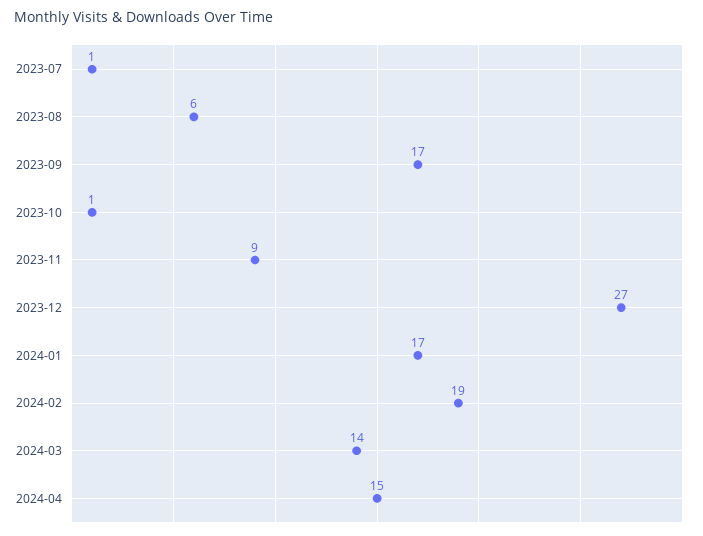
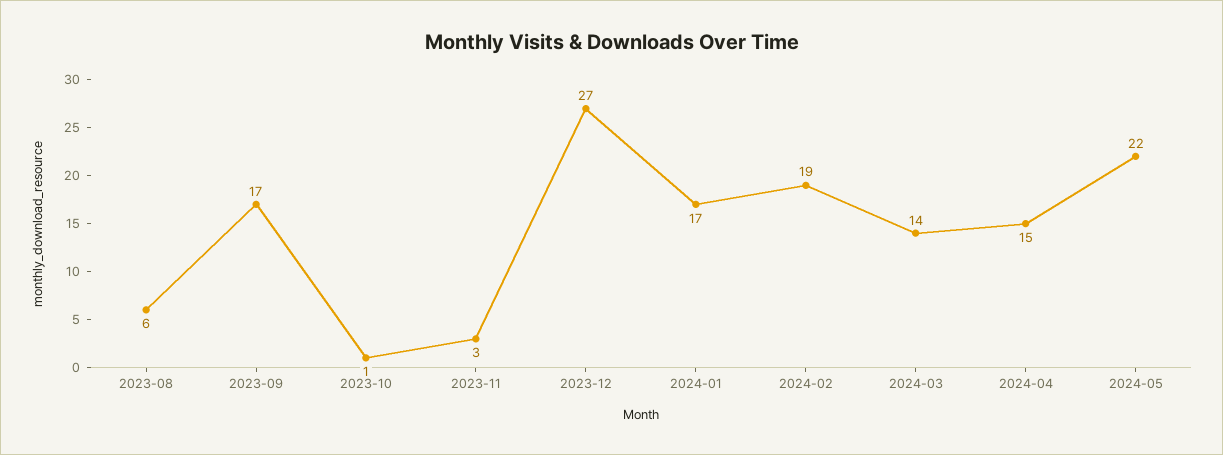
2023-07: 1 -> none
2023-11: 9 -> 3
2024-05: none -> 22

